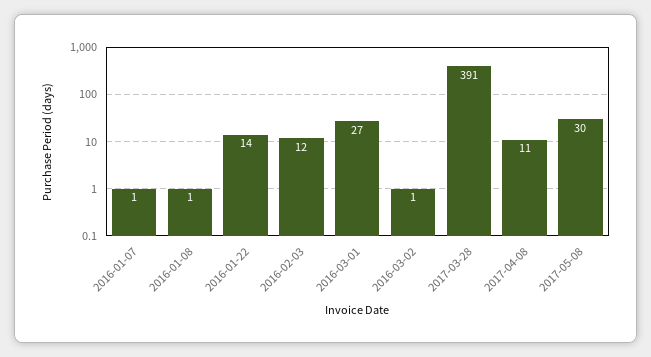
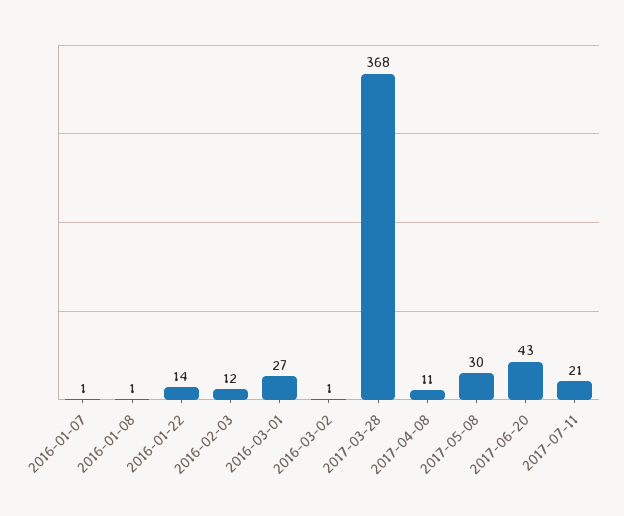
2017-03-28: 391 -> 368
2017-06-20: none -> 43
2017-07-11: none -> 21

